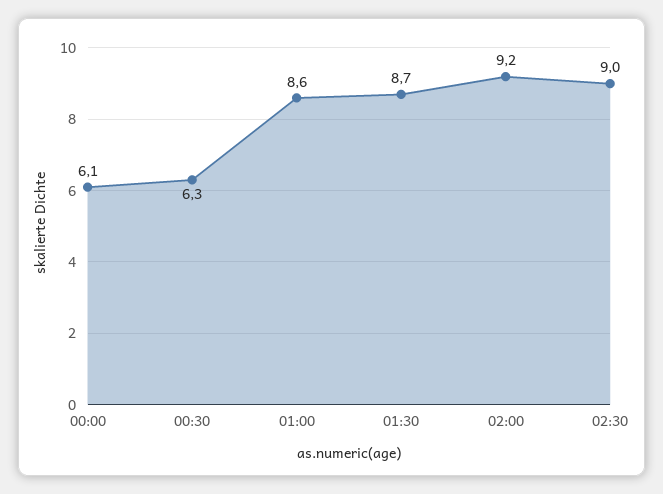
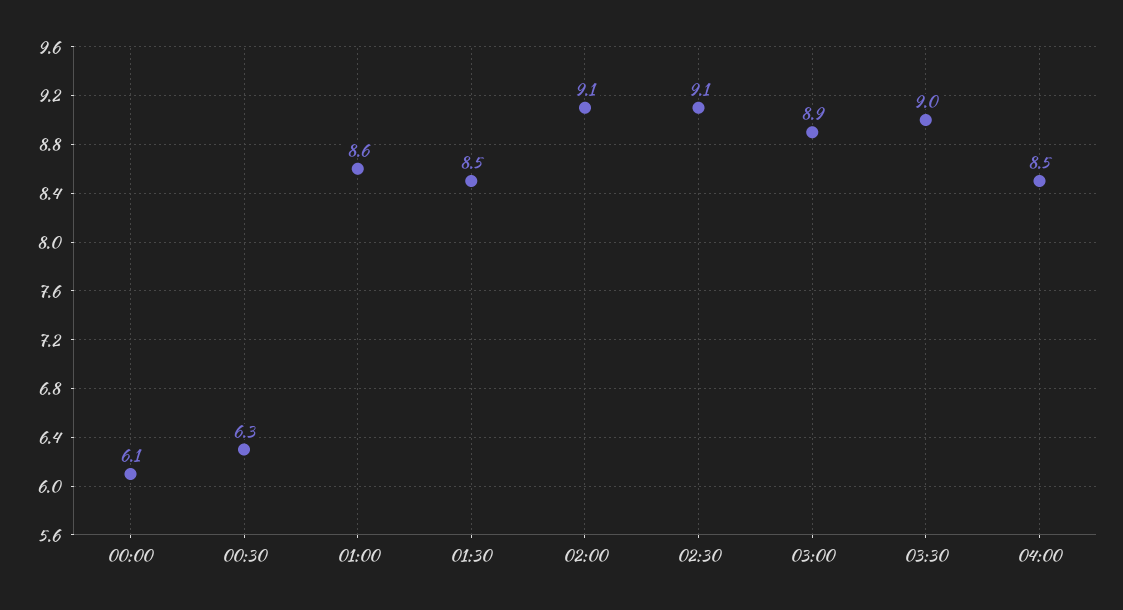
01:30: 8.7 -> 8.5
02:00: 9.2 -> 9.1
02:30: 9 -> 9.1
03:00: none -> 8.9
03:30: none -> 9
04:00: none -> 8.5

